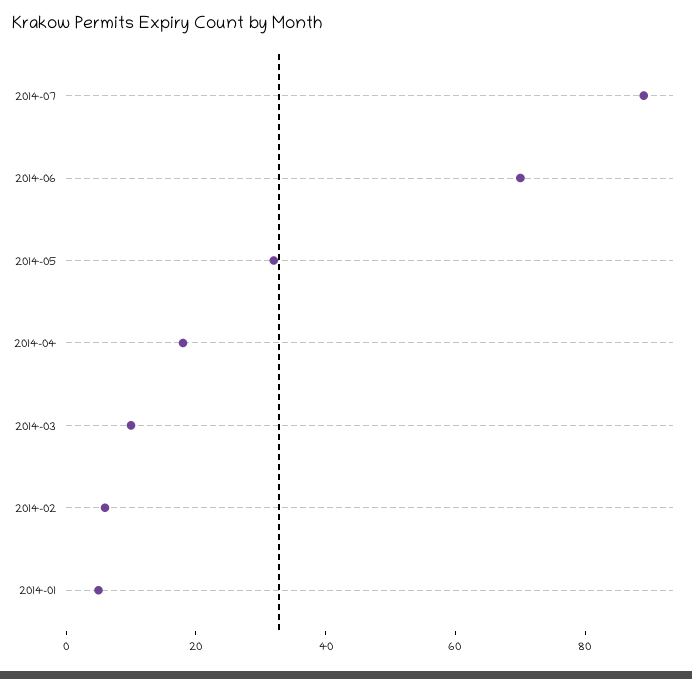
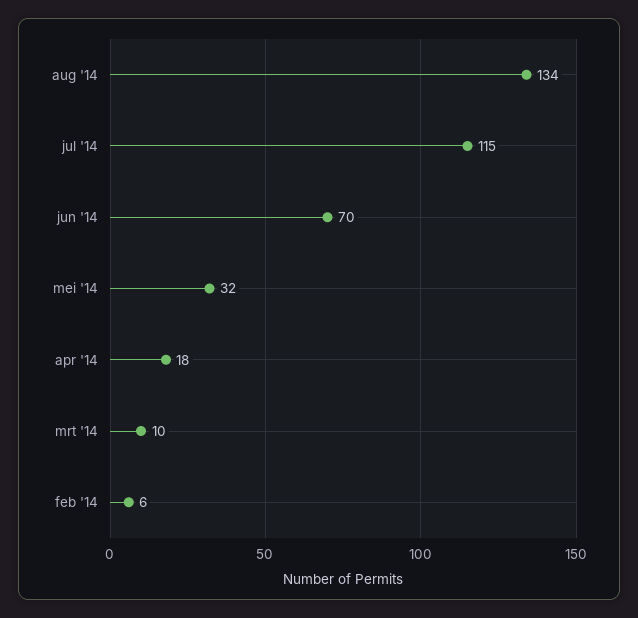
2014-07: 90 -> 115
2014-01: 5 -> none
aug '14: none -> 134

